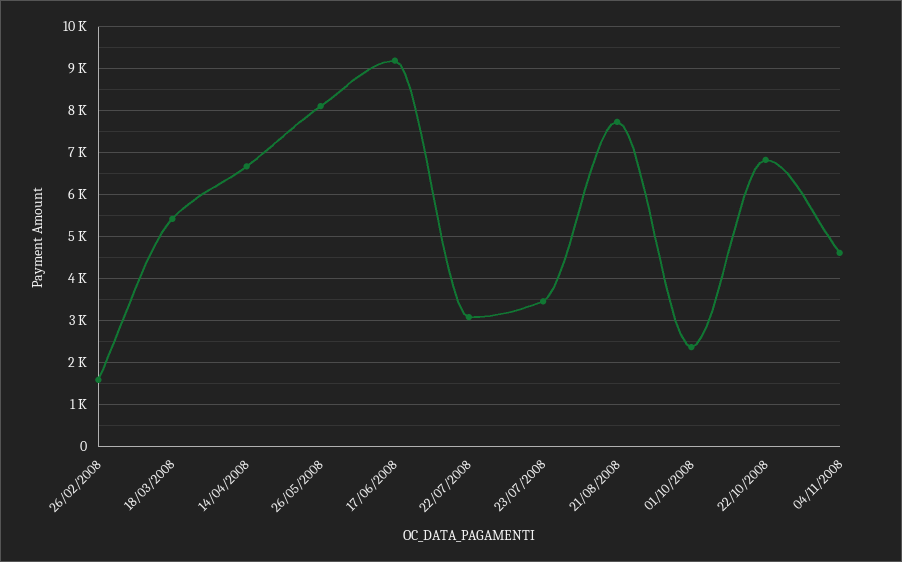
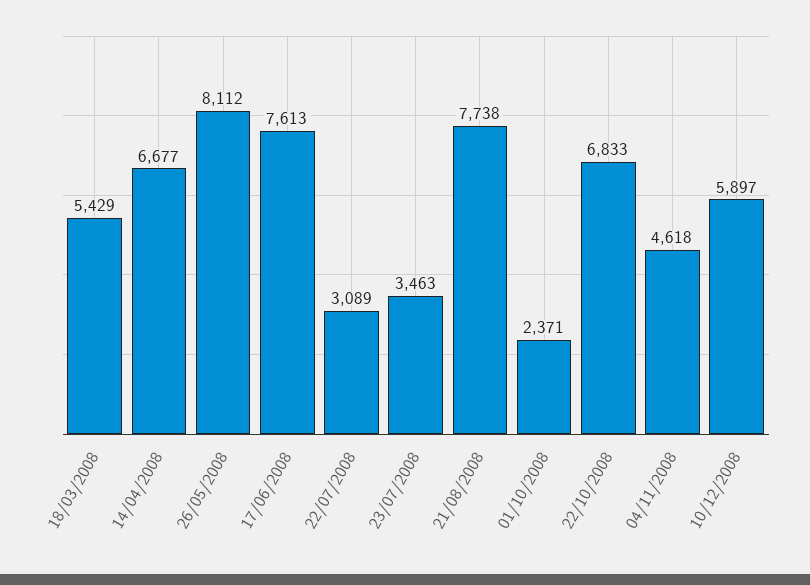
26/02/2008: 1600 -> none
17/06/2008: 9200 -> 7613
10/12/2008: none -> 5897

